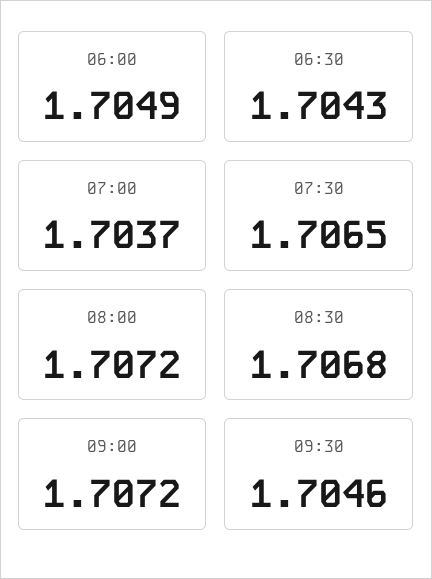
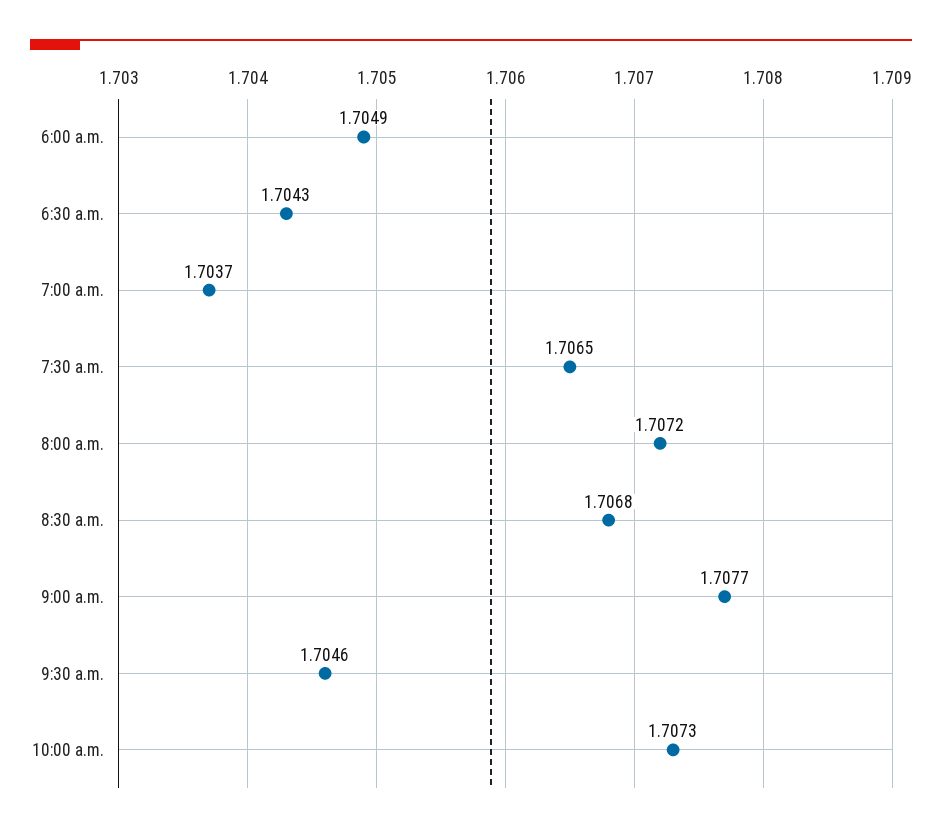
09:00: 1.7072 -> 1.7077
10:00 a.m.: none -> 1.7073

